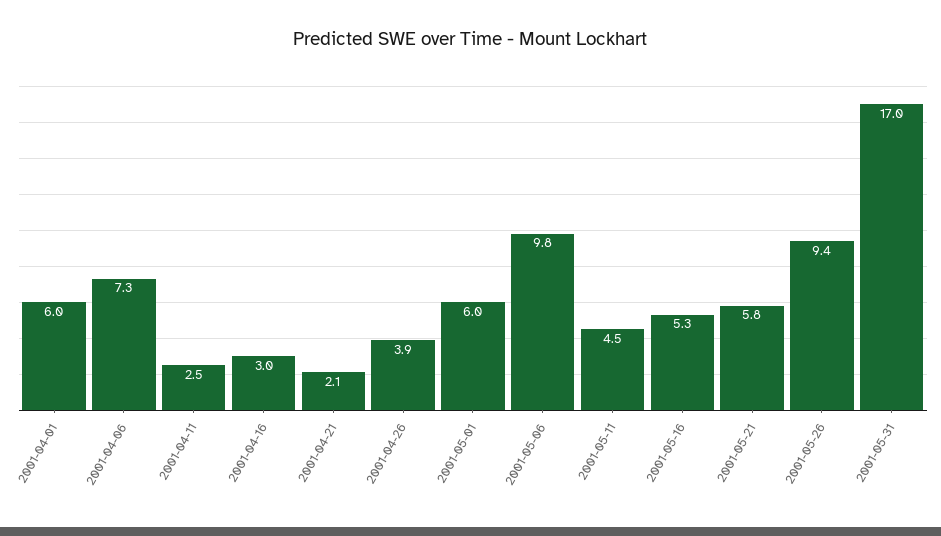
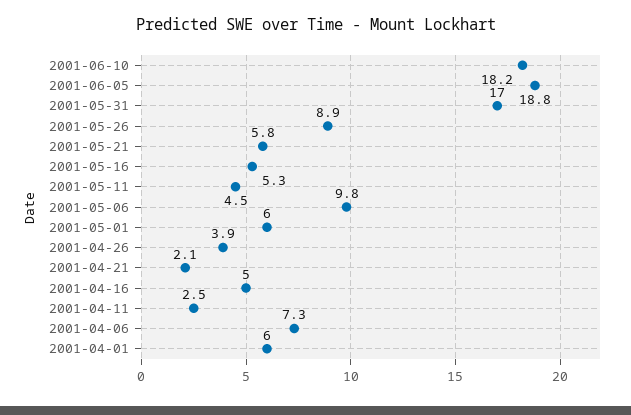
2001-04-16: 3 -> 5
2001-05-26: 9.4 -> 8.9
2001-06-10: none -> 18.2
2001-06-05: none -> 18.8

